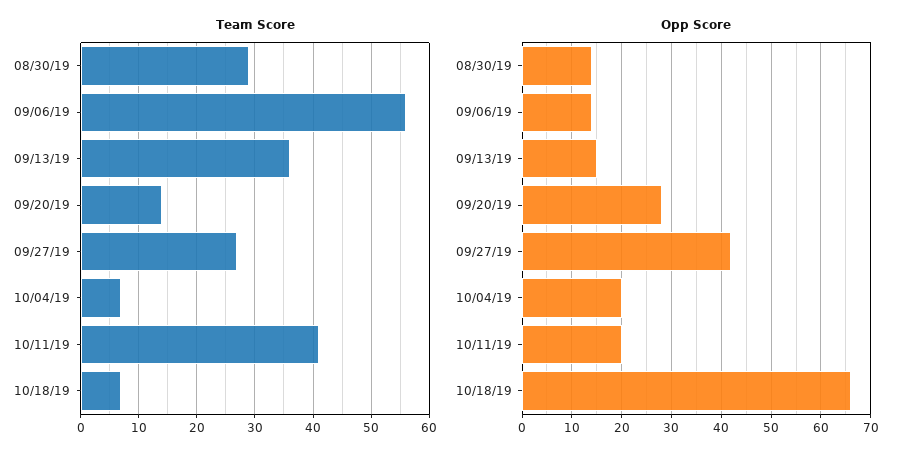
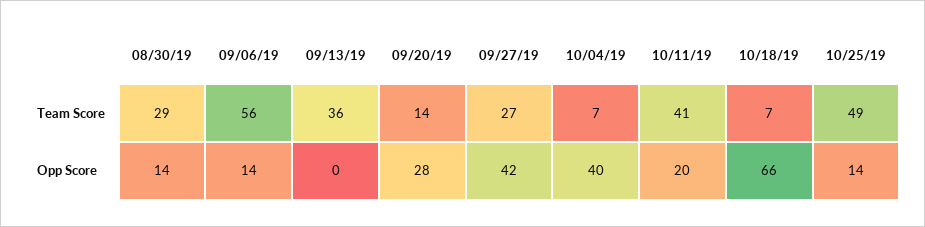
Opp Score, 09/13/19: 15 -> 0
Opp Score, 10/04/19: 20 -> 40
Team Score, 10/25/19: none -> 49
Opp Score, 10/25/19: none -> 14

